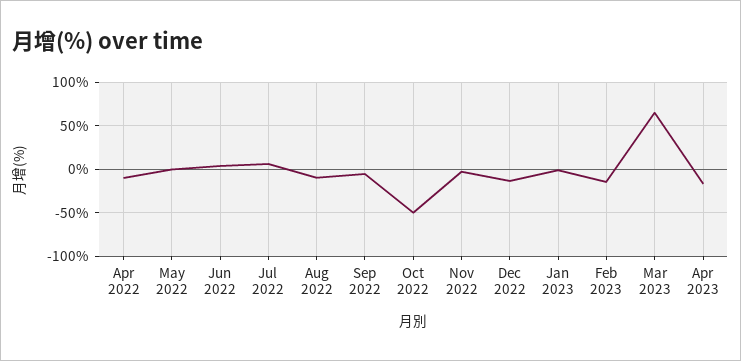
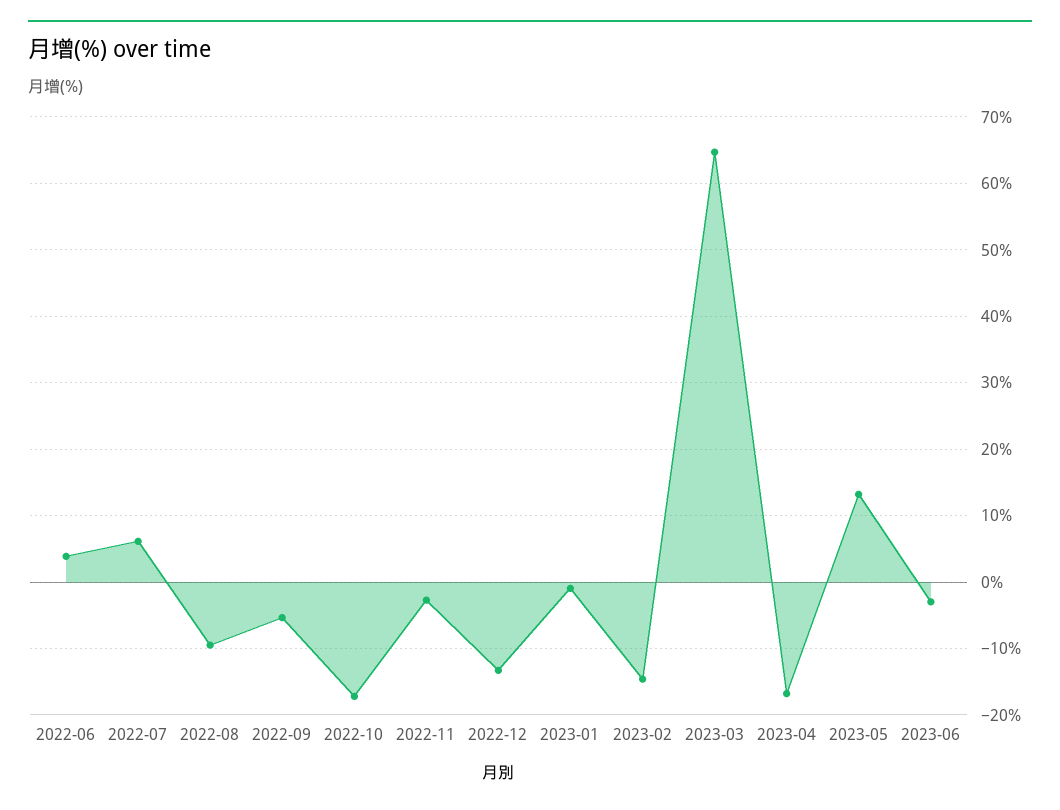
Apr 2022: -10 -> none
May 2022: 0 -> none
Oct 2022: -50 -> -17
2023-05: none -> 13
2023-06: none -> -3

